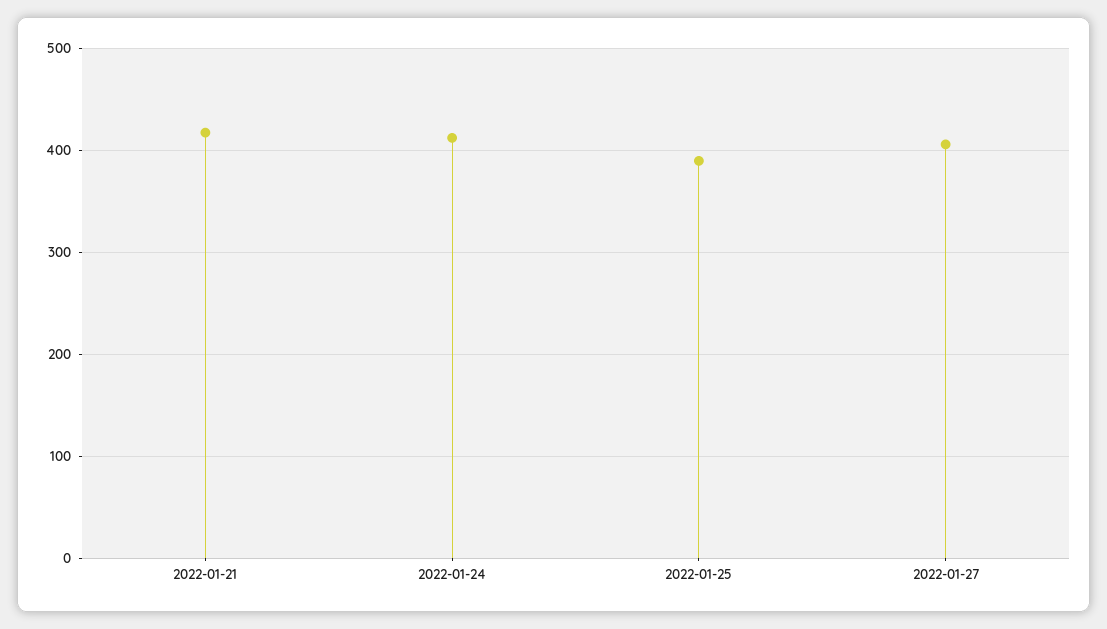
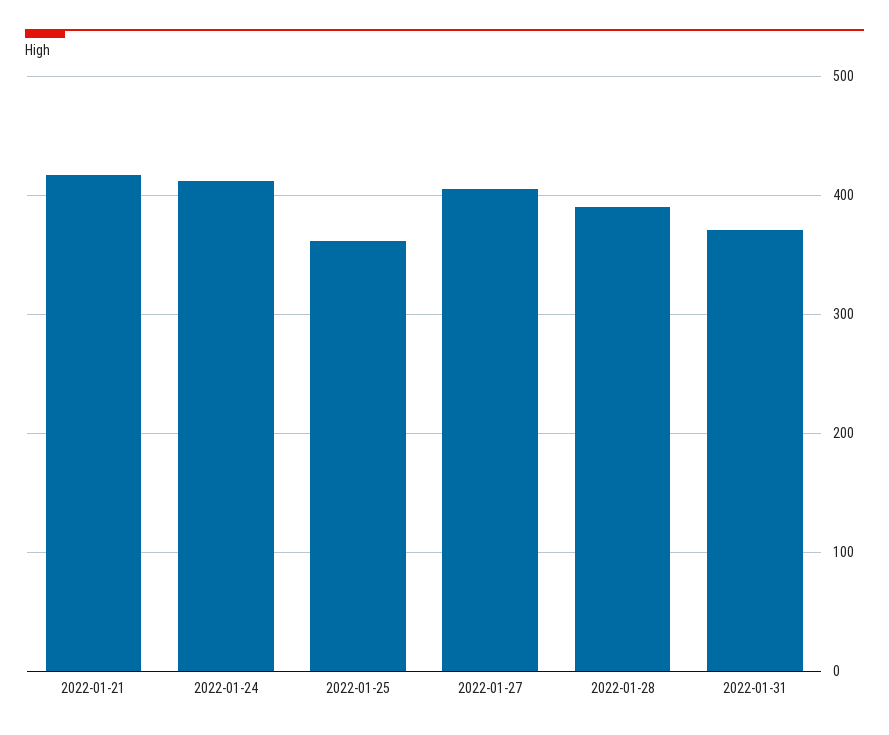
2022-01-25: 390 -> 360
2022-01-28: none -> 390
2022-01-31: none -> 370

